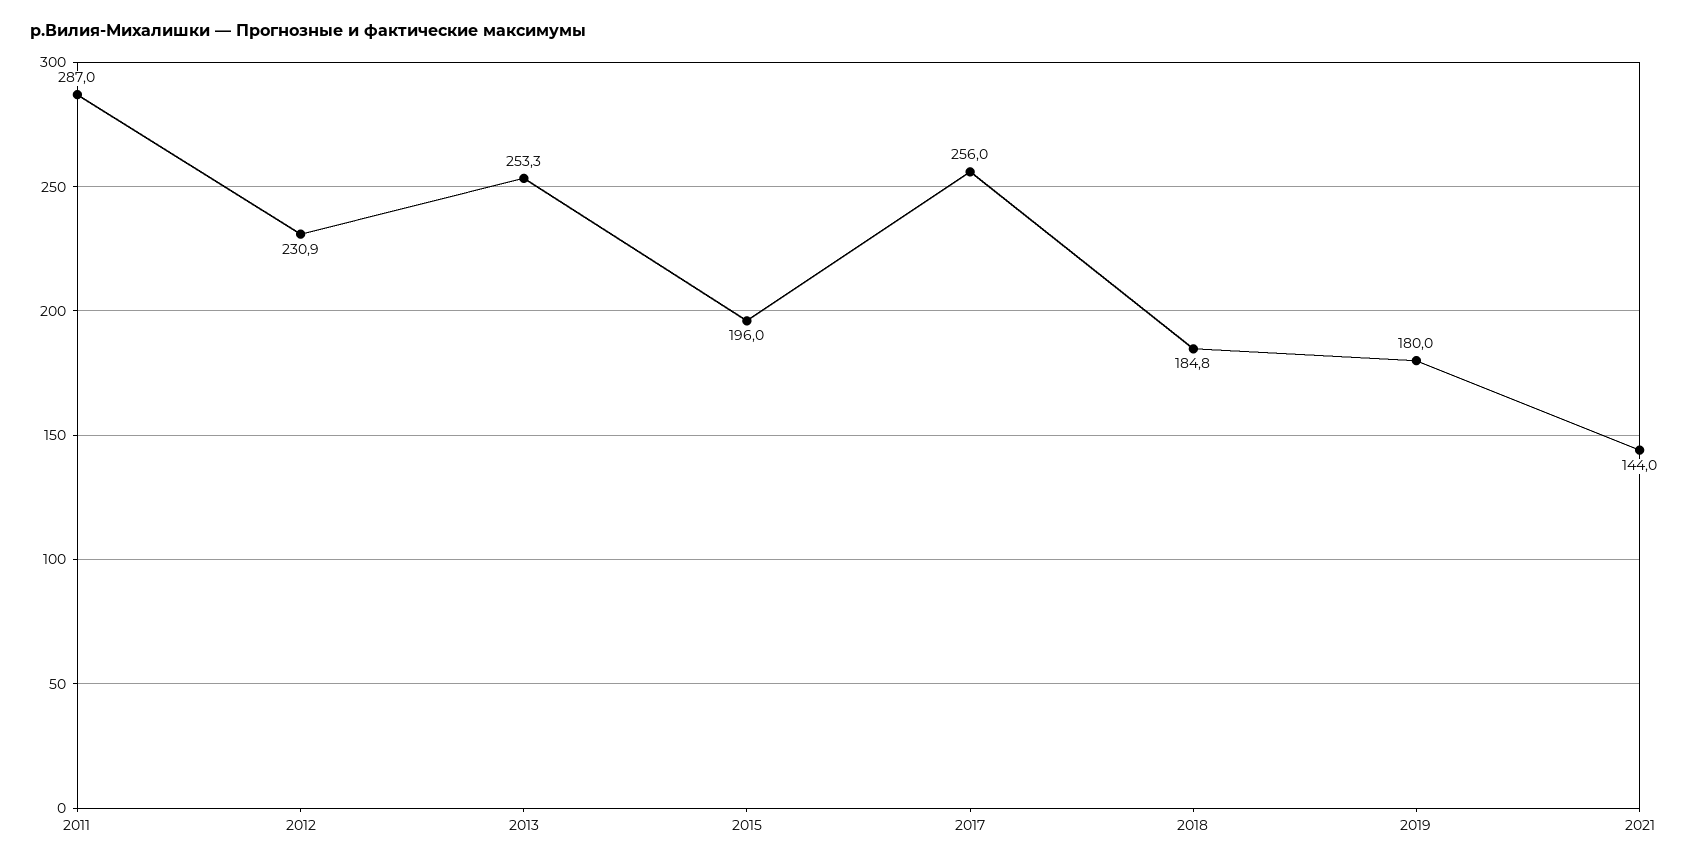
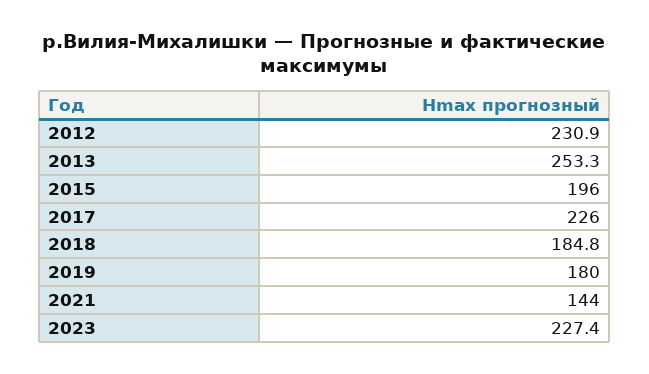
2011: 287 -> none
2017: 256 -> 226
2023: none -> 227.4

